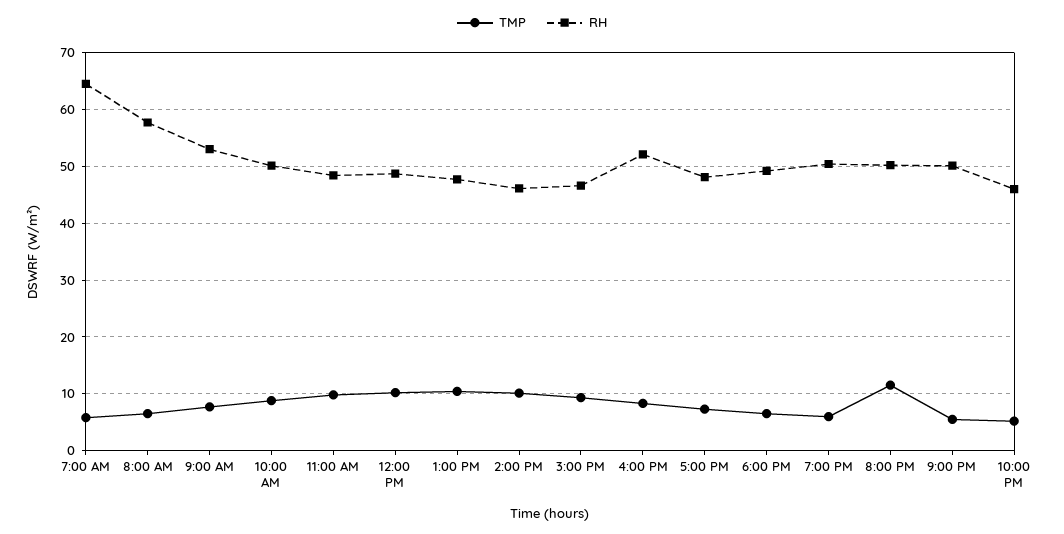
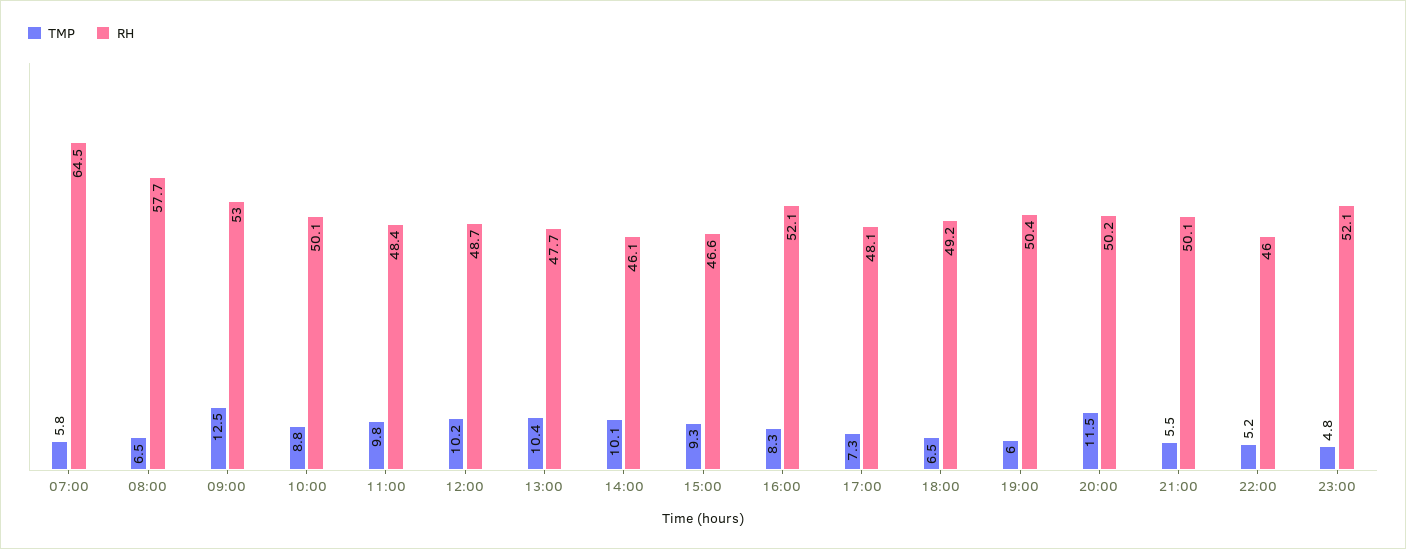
TMP, 9:00 AM: 8 -> 12.5
TMP, 23:00: none -> 4.8
RH, 23:00: none -> 52.1

